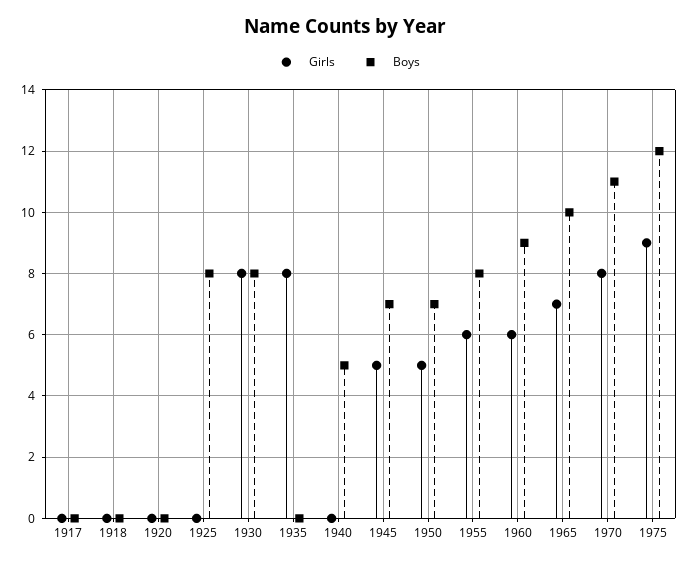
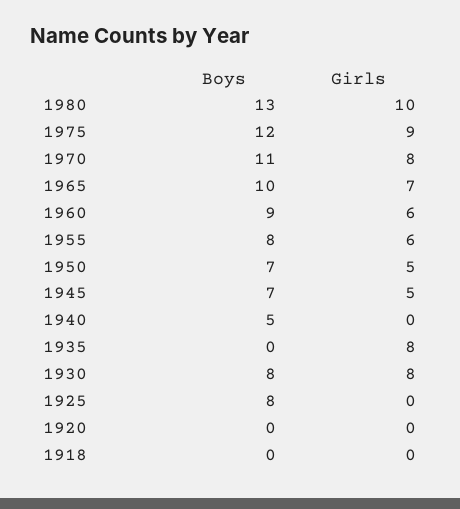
Girls, 1917: 0 -> none
Boys, 1917: 0 -> none
Boys, 1980: none -> 13
Girls, 1980: none -> 10

